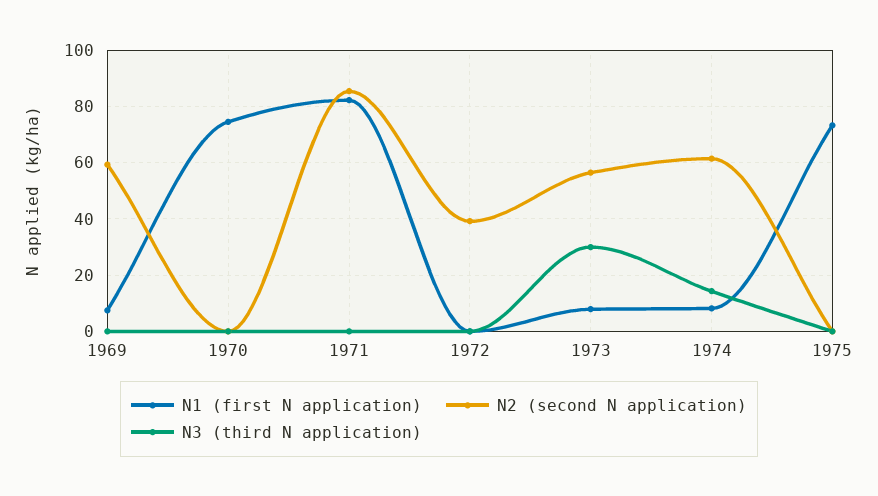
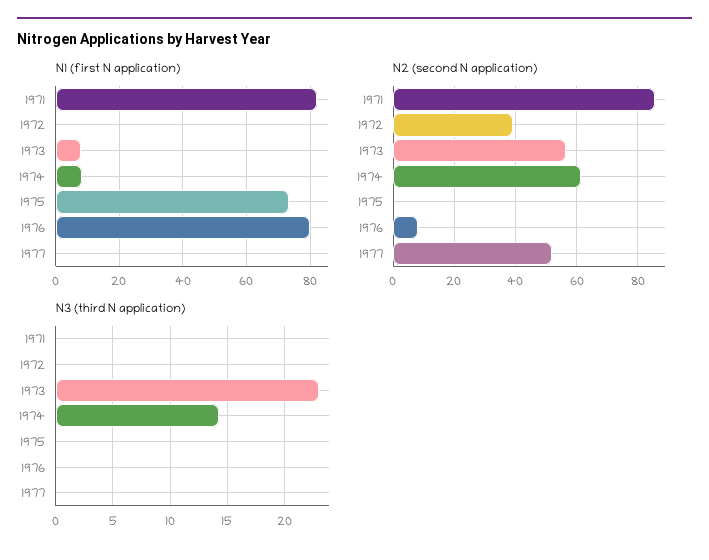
N1 (first N application), 1969: 7.5 -> none
N2 (second N application), 1969: 60 -> none
N3 (third N application), 1969: 0 -> none
N1 (first N application), 1970: 75 -> none
N2 (second N application), 1970: 0 -> none
N3 (third N application), 1970: 0 -> none
N3 (third N application), 1973: 30 -> 23
N1 (first N application), 1976: none -> 80
N1 (first N application), 1977: none -> 0
N2 (second N application), 1976: none -> 8
N2 (second N application), 1977: none -> 52
N3 (third N application), 1976: none -> 0
N3 (third N application), 1977: none -> 0

